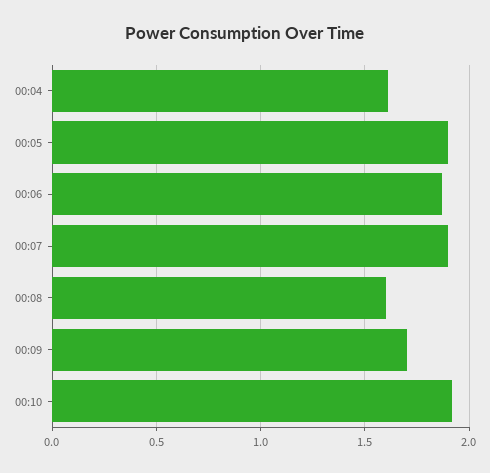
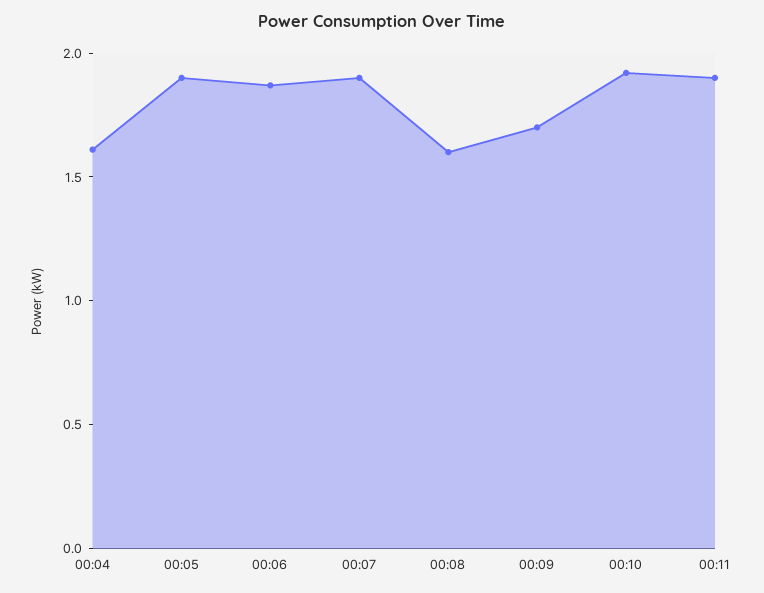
00:11: none -> 1.9

